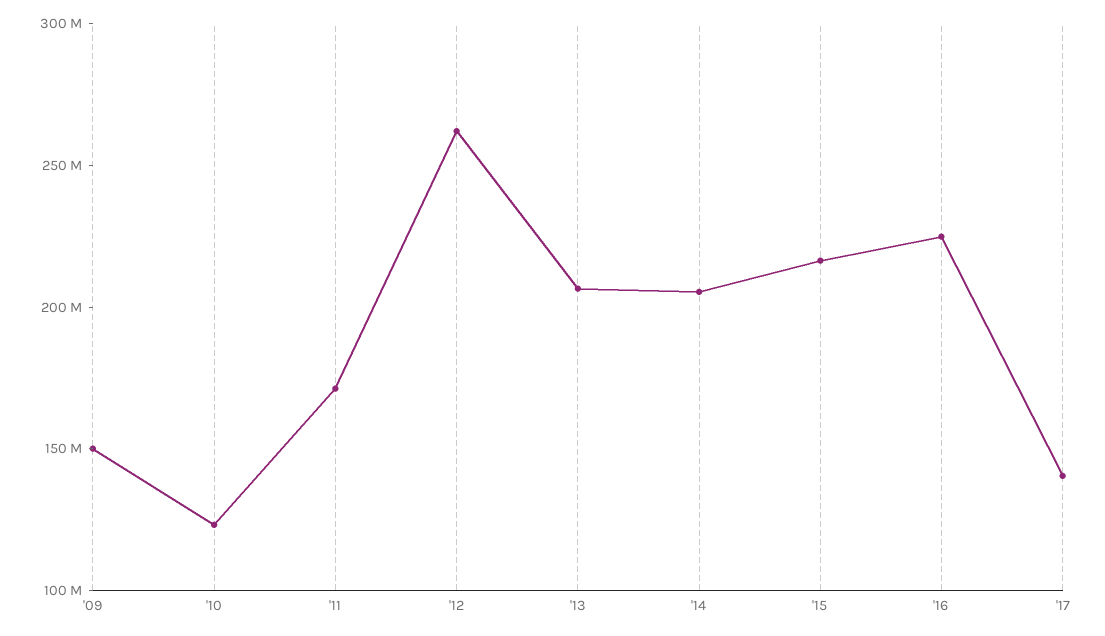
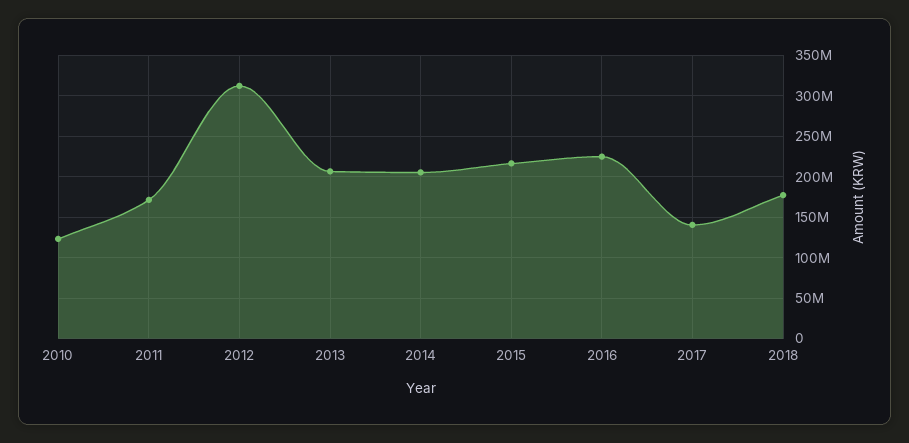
'09: 150000000 -> none
'12: 260000000 -> 310000000
2018: none -> 180000000

